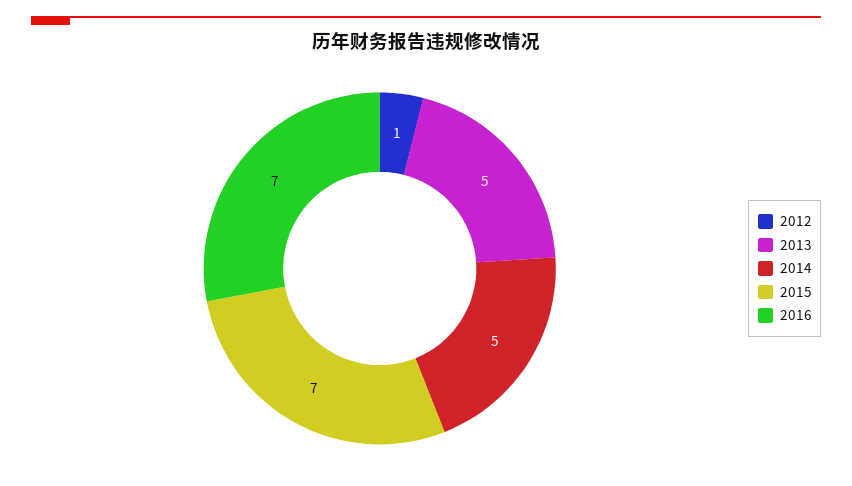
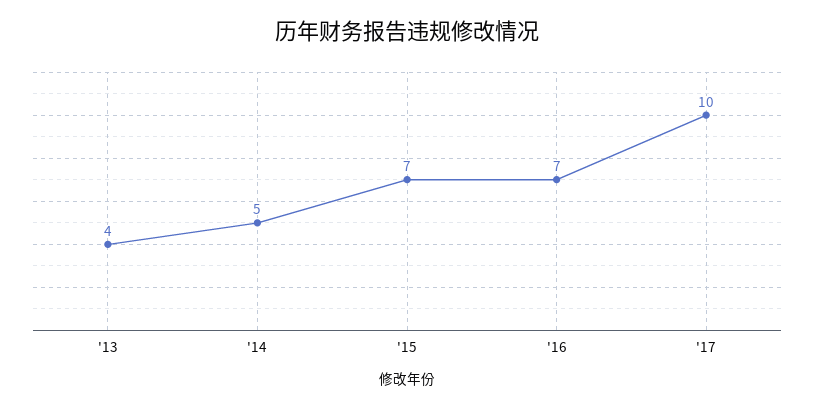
2012: 1 -> none
2013: 5 -> 4
'17: none -> 10

